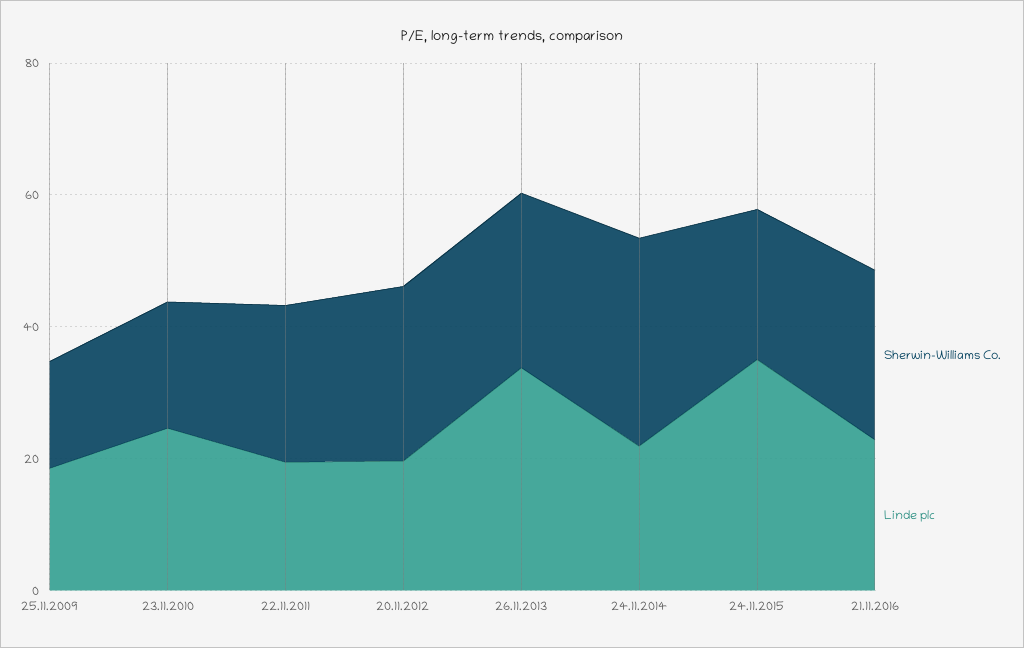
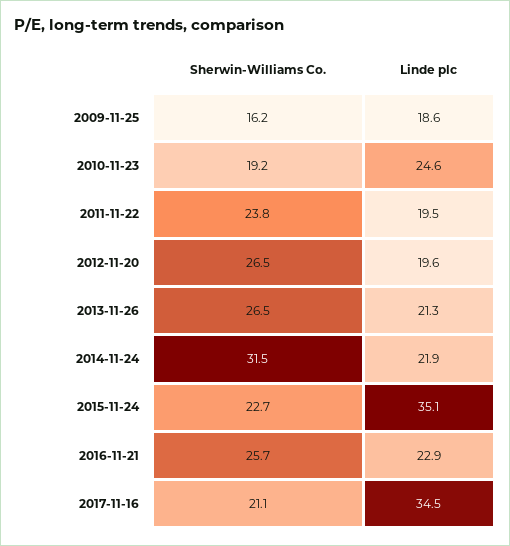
Linde plc, 26.11.2013: 35 -> 21.3
Sherwin-Williams Co., 2017-11-16: none -> 21.1
Linde plc, 2017-11-16: none -> 34.5

